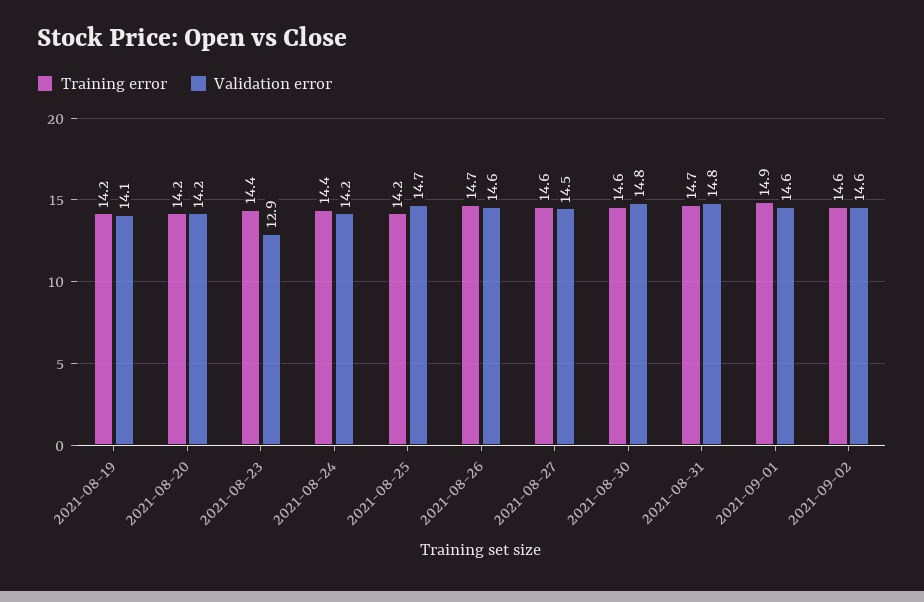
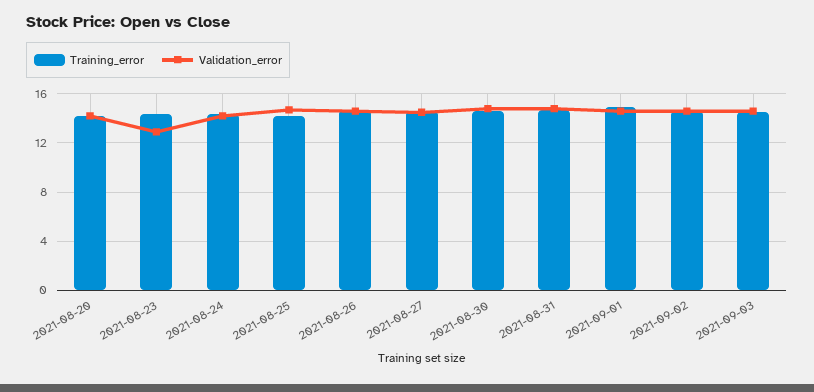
Training error, 2021-08-19: 14.2 -> none
Validation error, 2021-08-19: 14.1 -> none
Training error, 2021-09-03: none -> 14.5
Validation error, 2021-09-03: none -> 14.5

